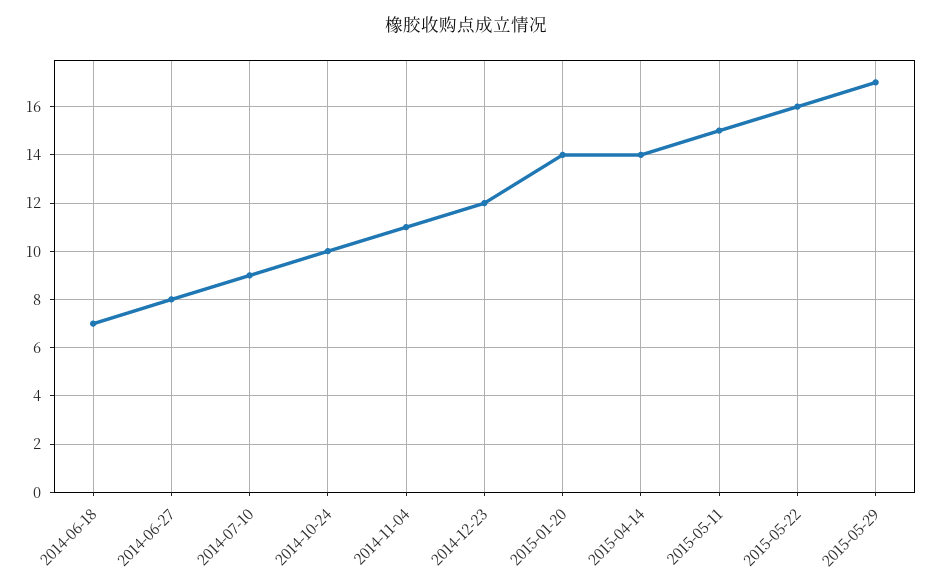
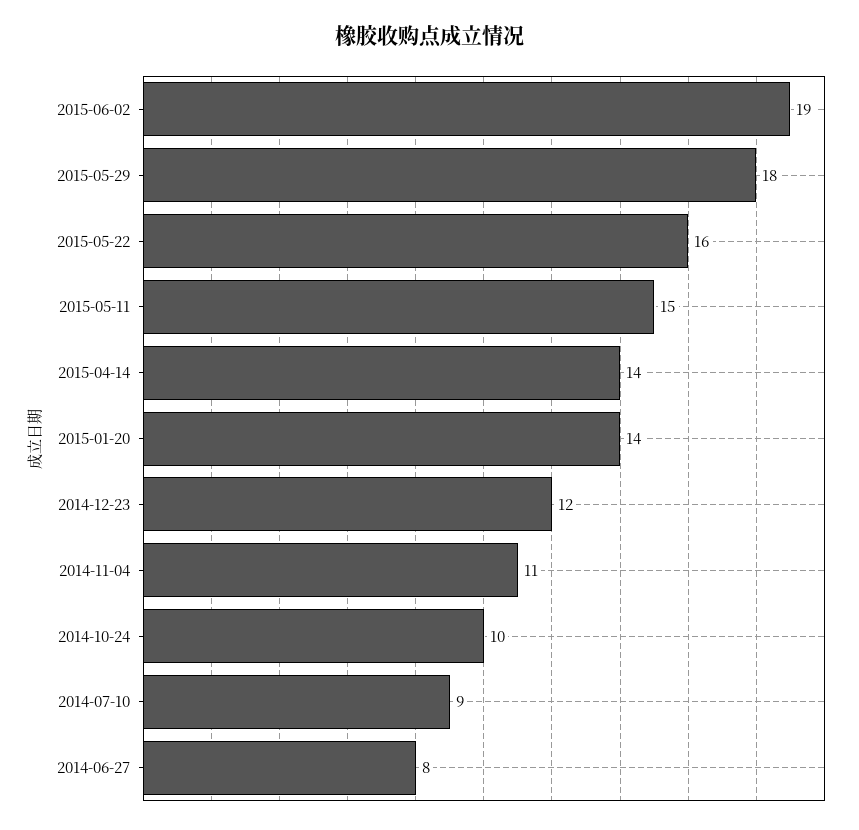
2014-06-18: 7 -> none
2015-05-29: 17 -> 18
2015-06-02: none -> 19

